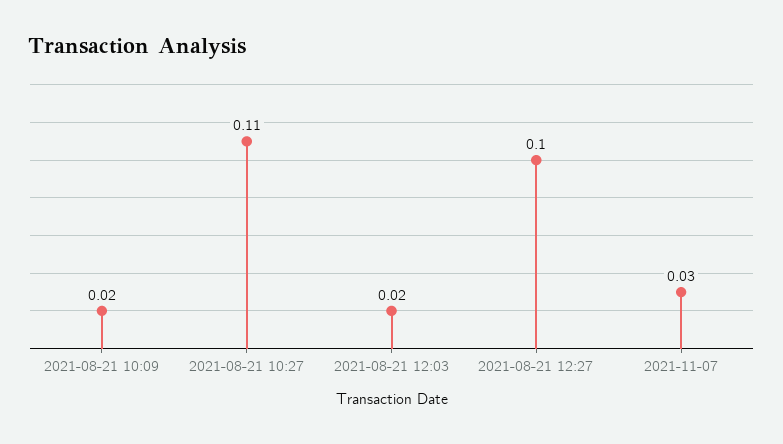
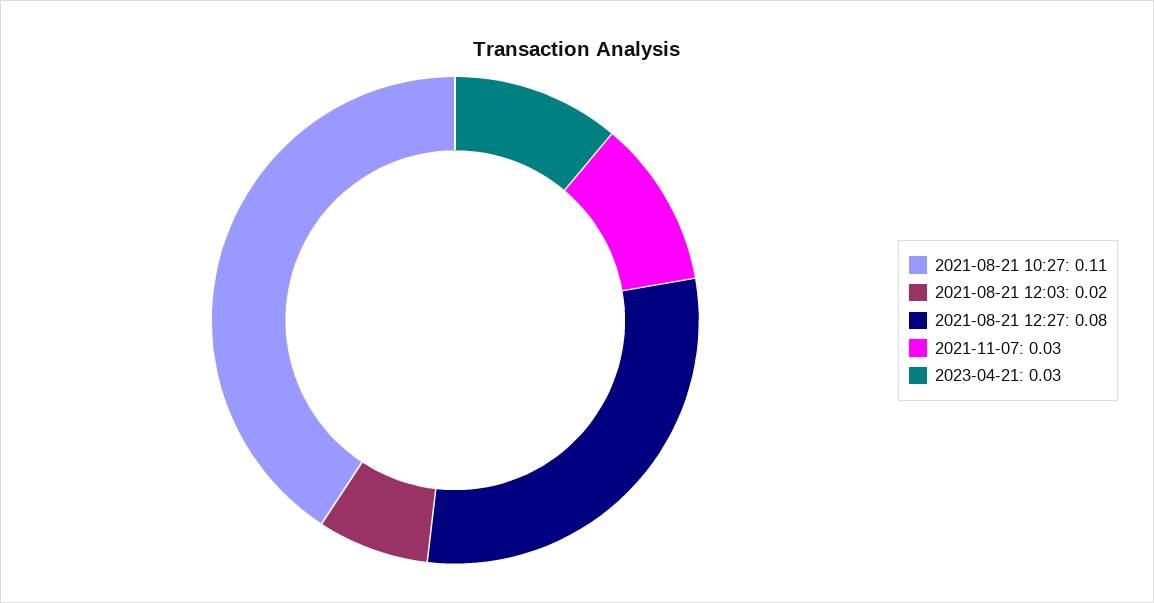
2021-08-21 10:09: 0.02 -> none
2021-08-21 12:27: 0.1 -> 0.08
2023-04-21: none -> 0.03

